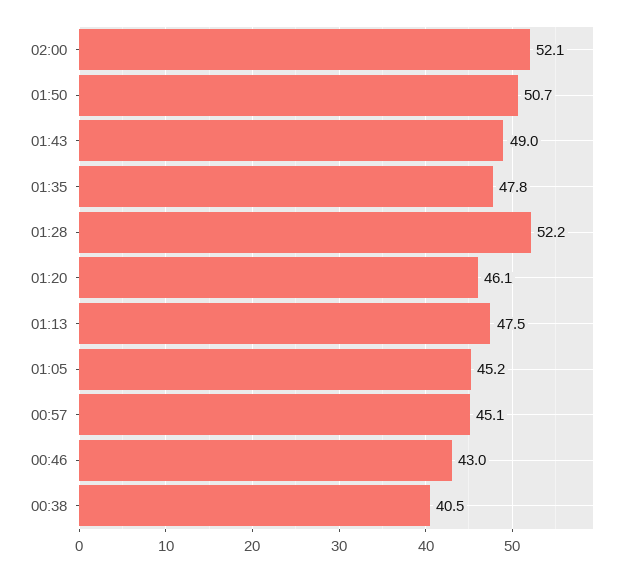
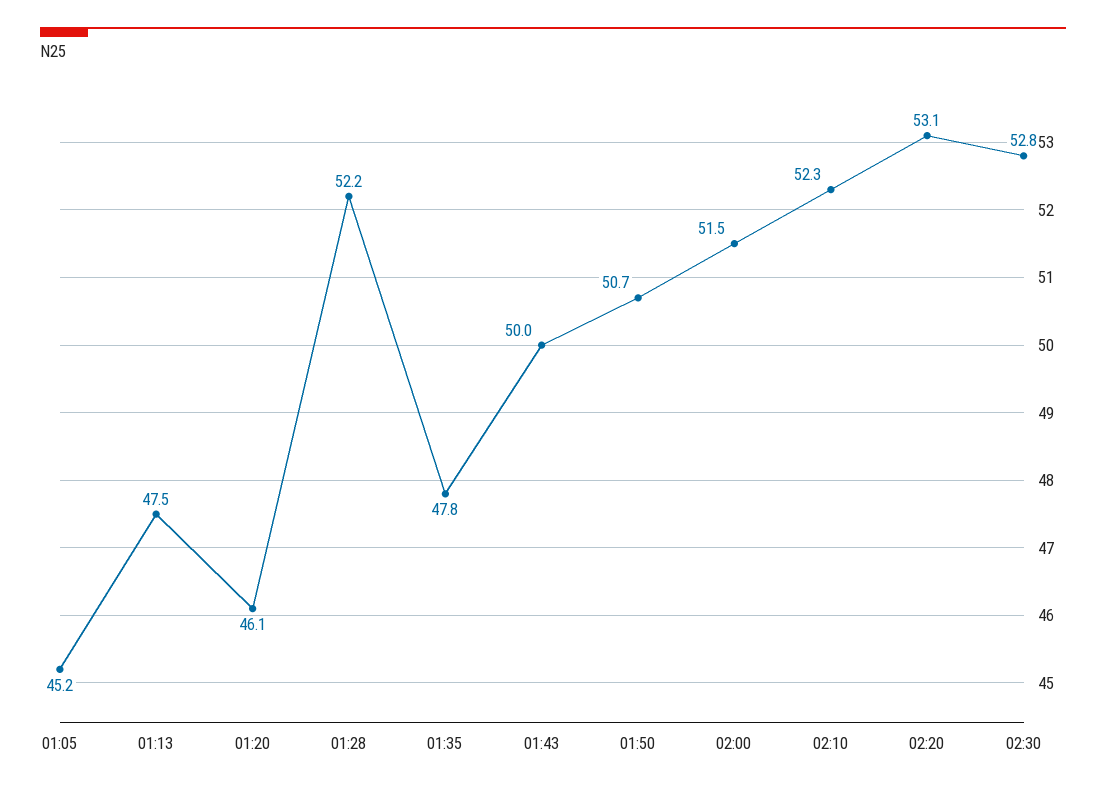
02:00: 52.1 -> 51.5
01:43: 49 -> 50
00:57: 45.1 -> none
00:46: 43 -> none
00:38: 40.5 -> none
02:10: none -> 52.3
02:20: none -> 53.1
02:30: none -> 52.8

